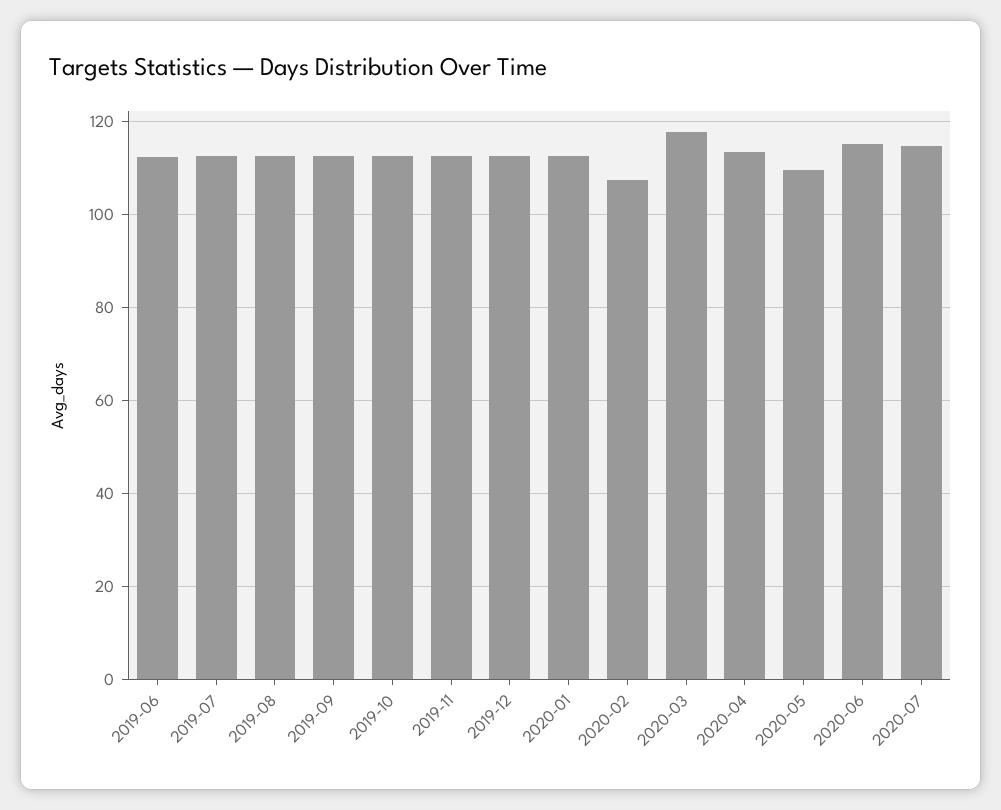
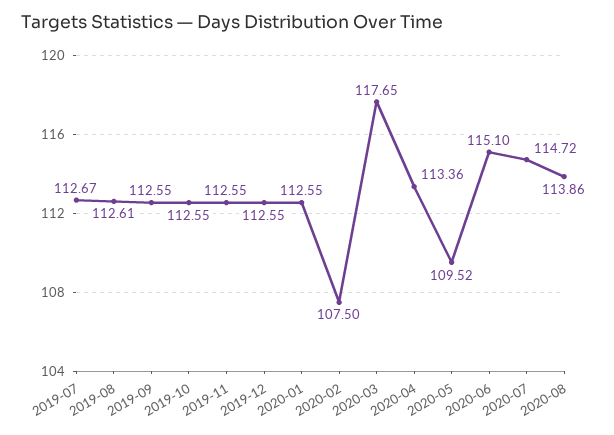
2019-06: 112 -> none
2020-08: none -> 113.86

